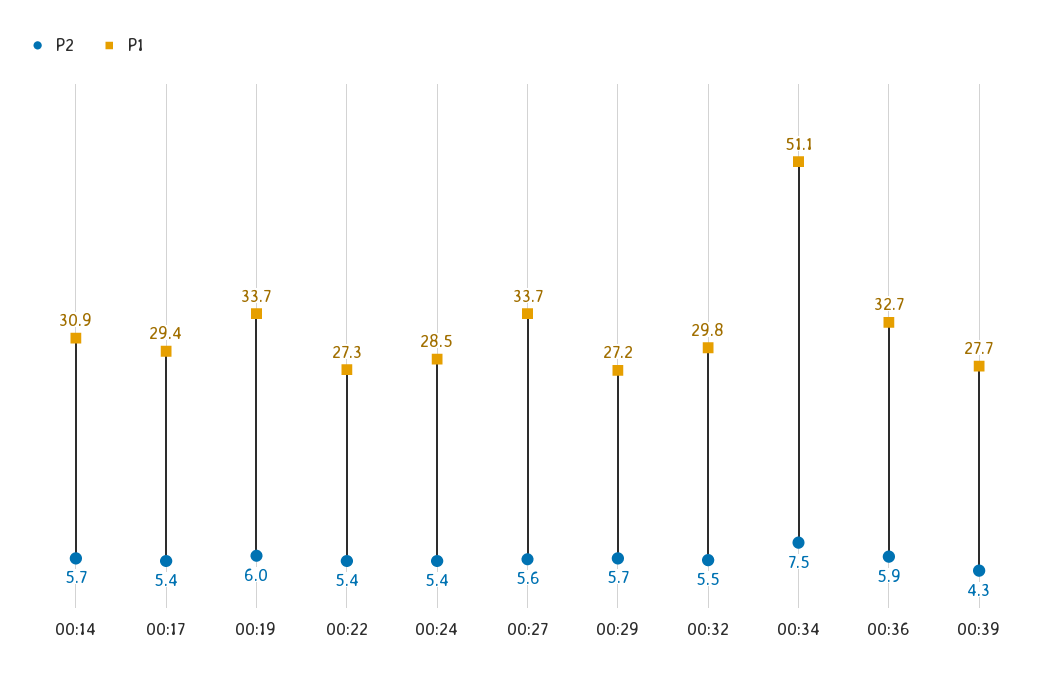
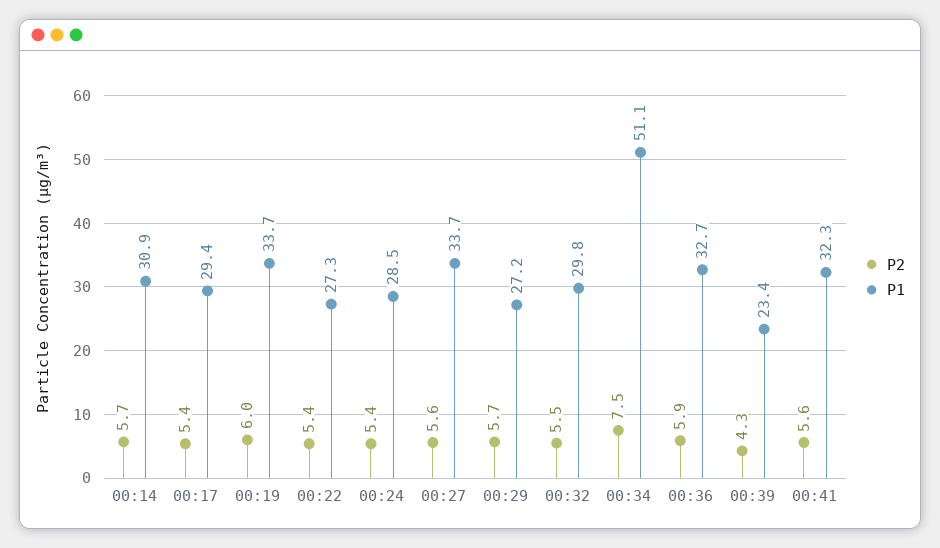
P1, 00:39: 27.7 -> 23.4
P2, 00:41: none -> 5.6
P1, 00:41: none -> 32.3

